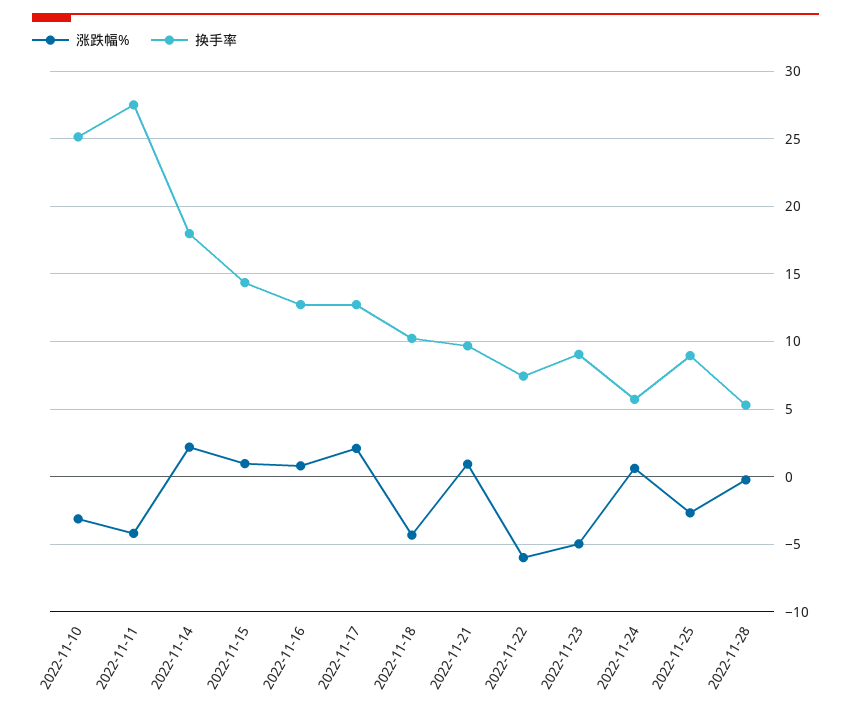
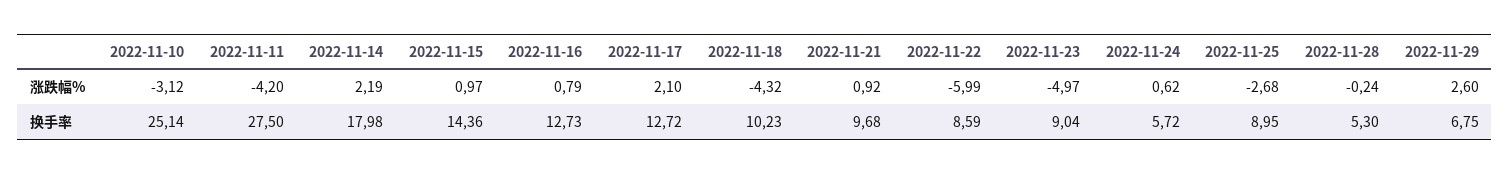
换手率, 2022-11-22: 7.5 -> 8.59
涨跌幅%, 2022-11-29: none -> 2.6
换手率, 2022-11-29: none -> 6.75

